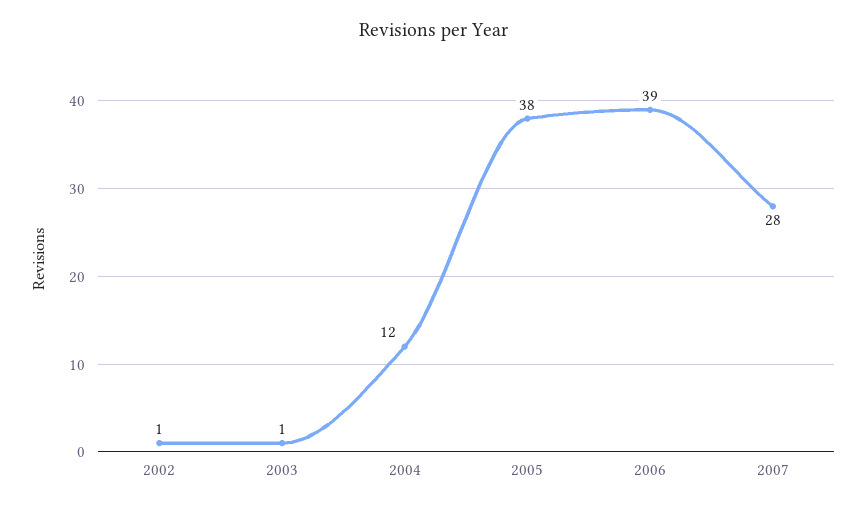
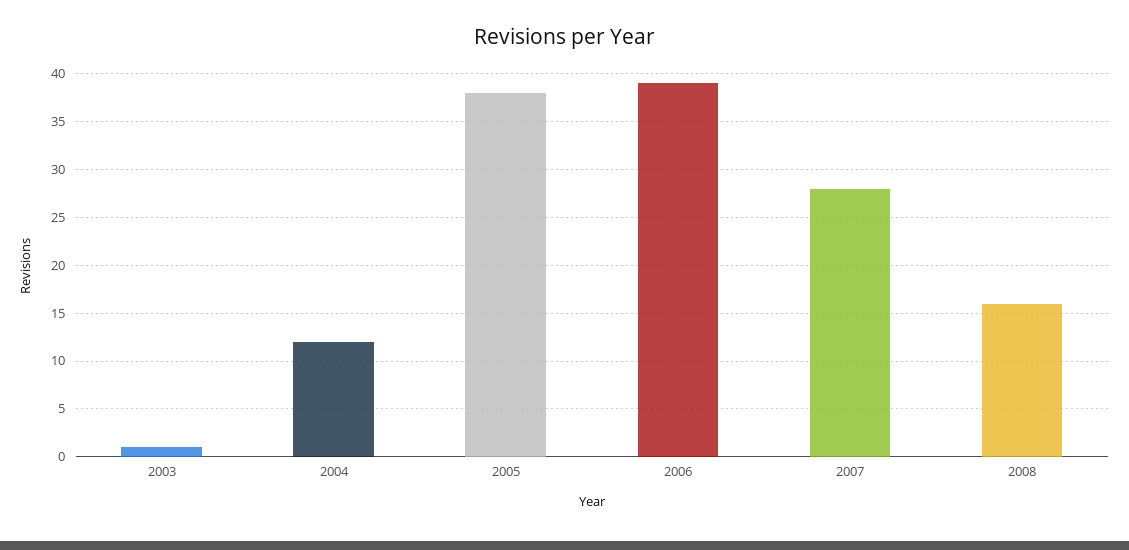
2002: 1 -> none
2008: none -> 16

